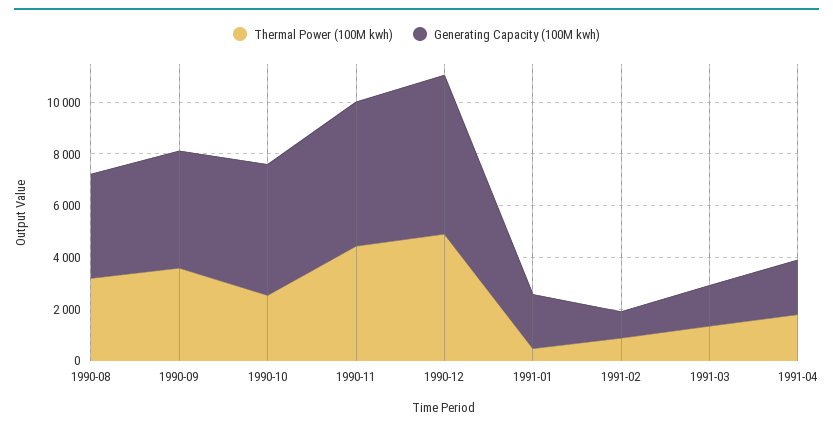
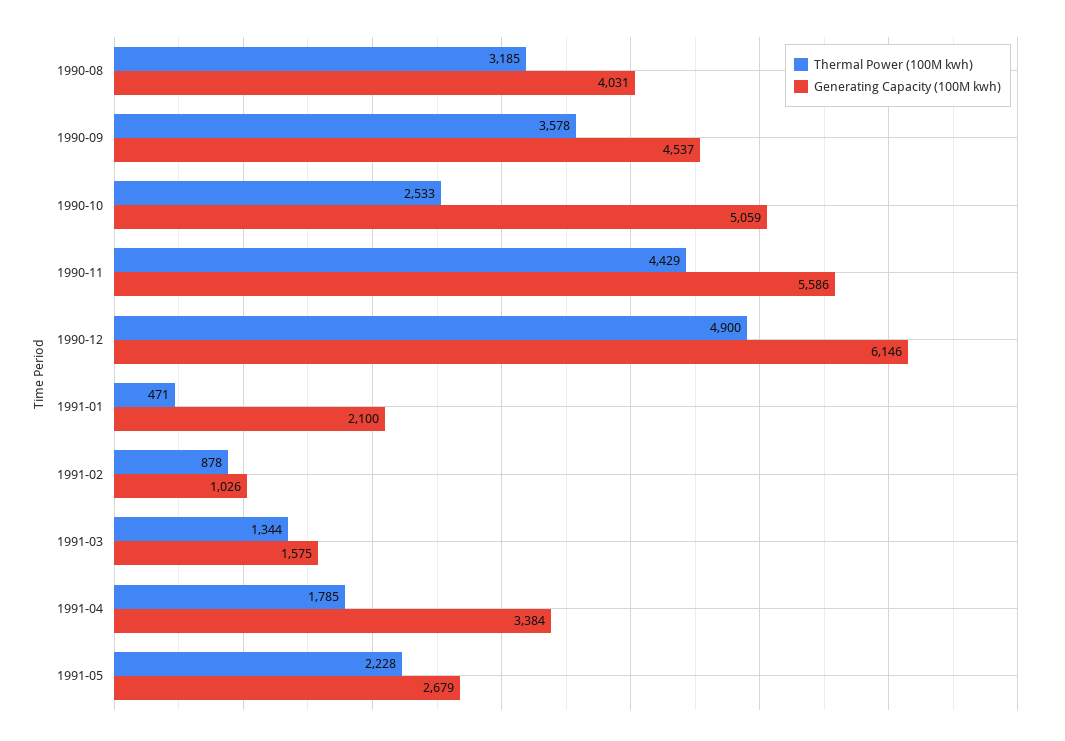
Generating Capacity (100M kwh), 1991-04: 2000 -> 3384
Thermal Power (100M kwh), 1991-05: none -> 2228
Generating Capacity (100M kwh), 1991-05: none -> 2679

